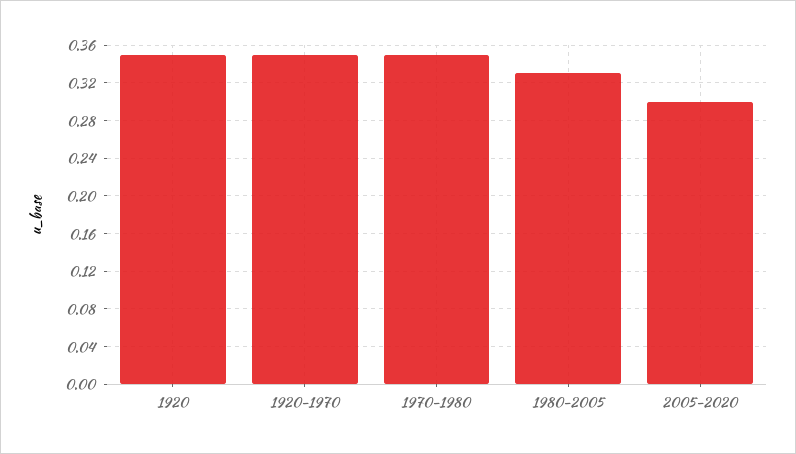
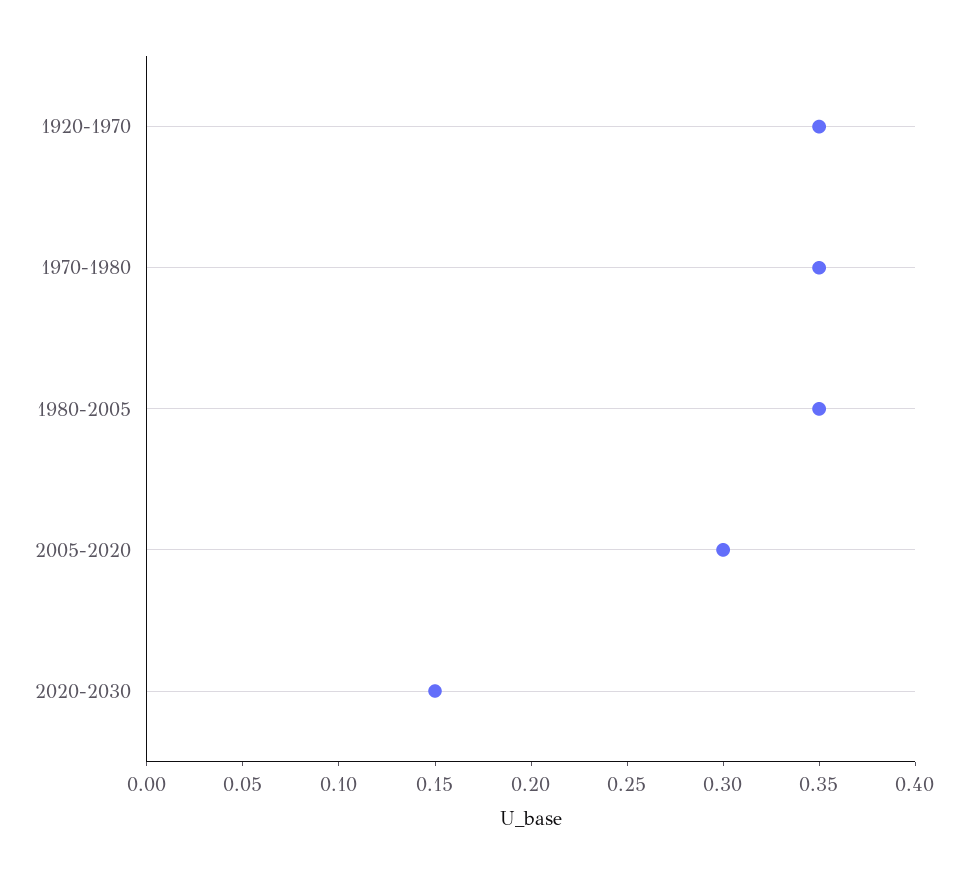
1920: 0.35 -> none
1980-2005: 0.33 -> 0.35
2020-2030: none -> 0.15

